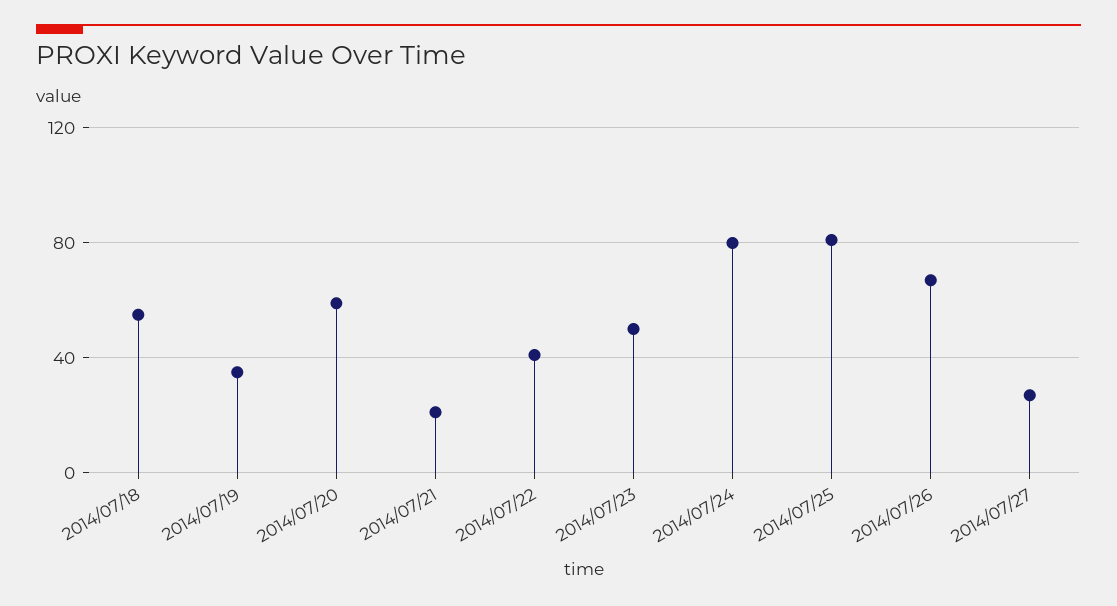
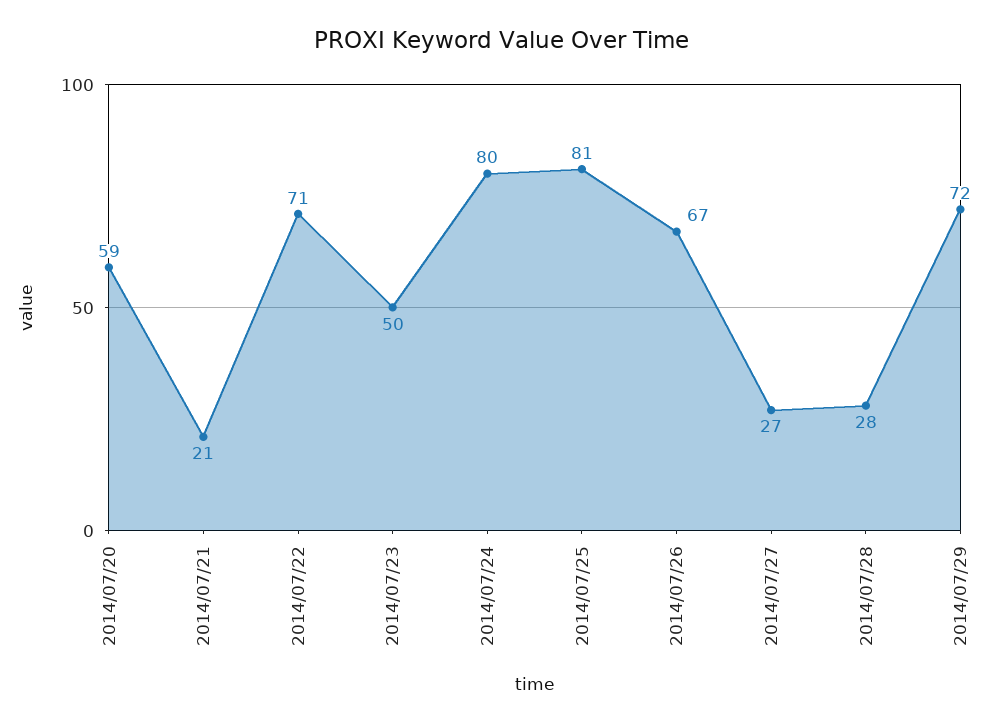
2014/07/18: 55 -> none
2014/07/19: 35 -> none
2014/07/22: 40 -> 71
2014/07/28: none -> 28
2014/07/29: none -> 72

